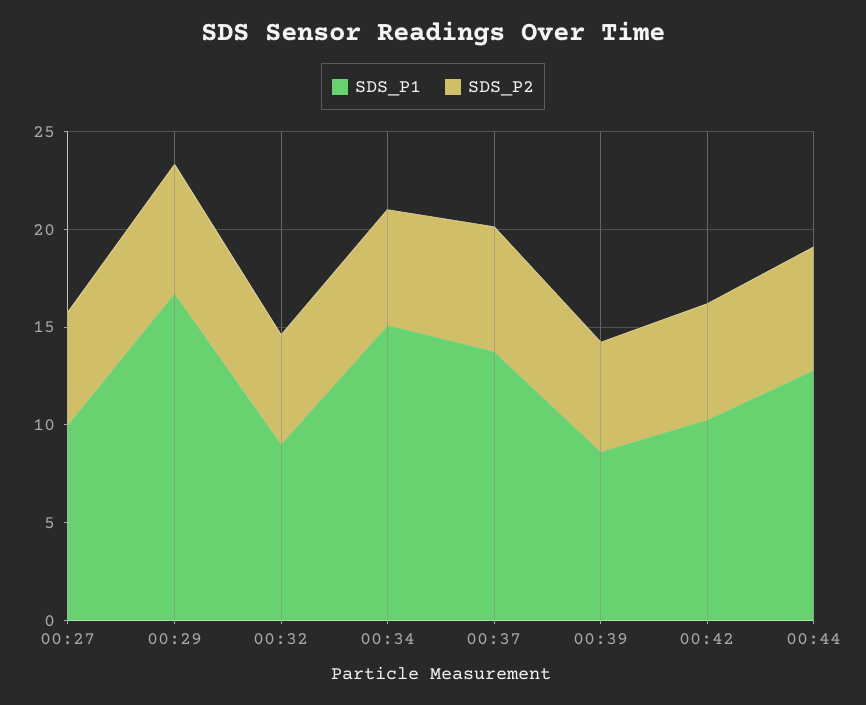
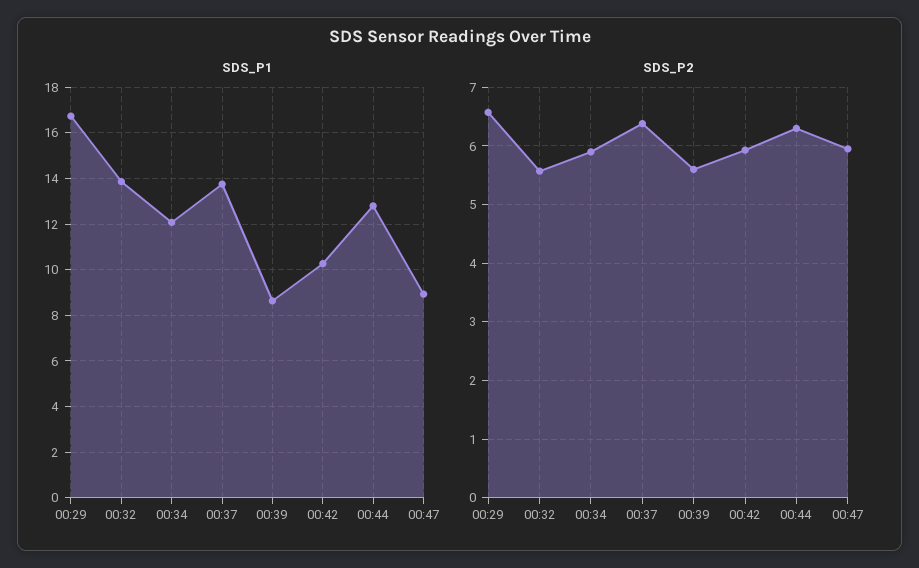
SDS_P1, 00:27: 10 -> none
SDS_P2, 00:27: 6 -> none
SDS_P1, 00:32: 9 -> 14
SDS_P1, 00:34: 15 -> 12
SDS_P1, 00:47: none -> 9
SDS_P2, 00:47: none -> 6

